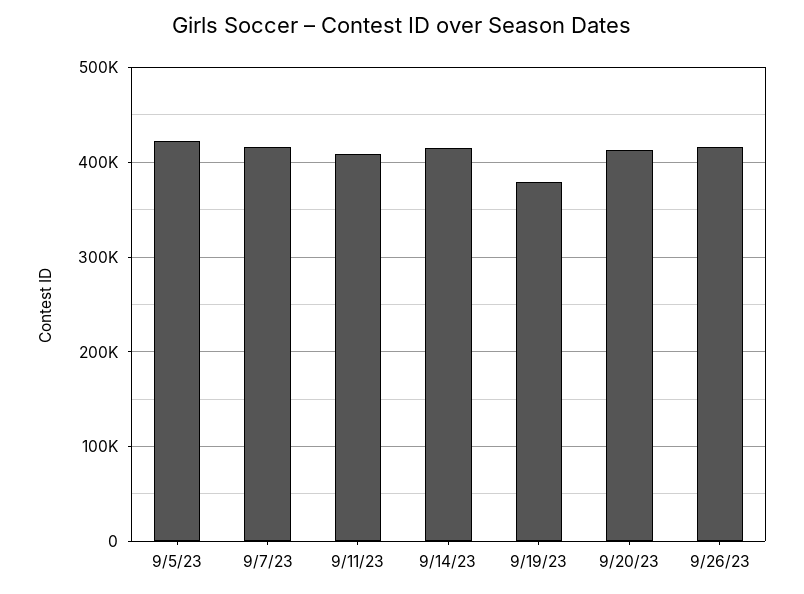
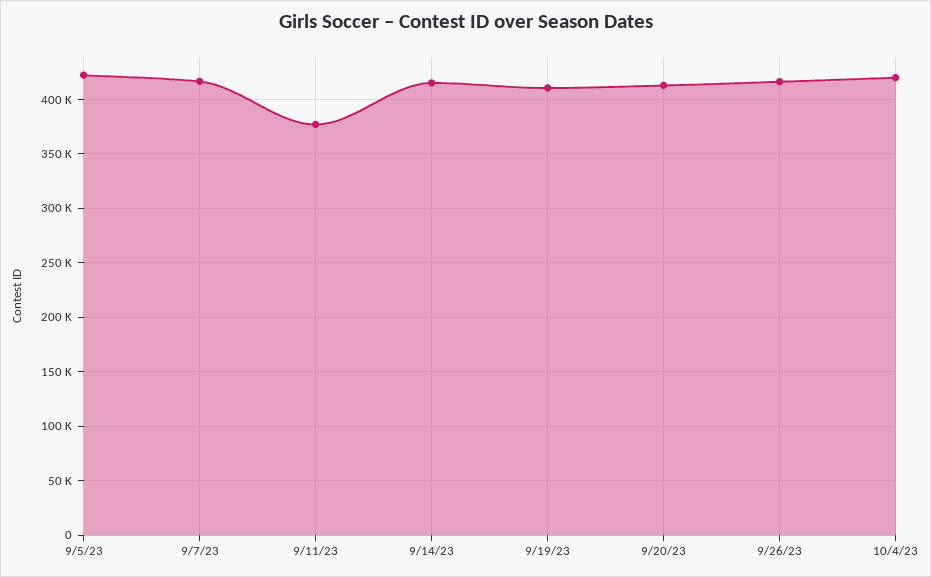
9/11/23: 410000 -> 380000
9/19/23: 380000 -> 410000
10/4/23: none -> 420000

